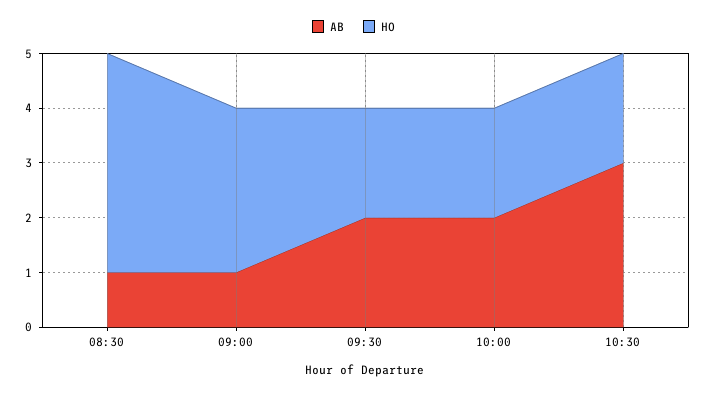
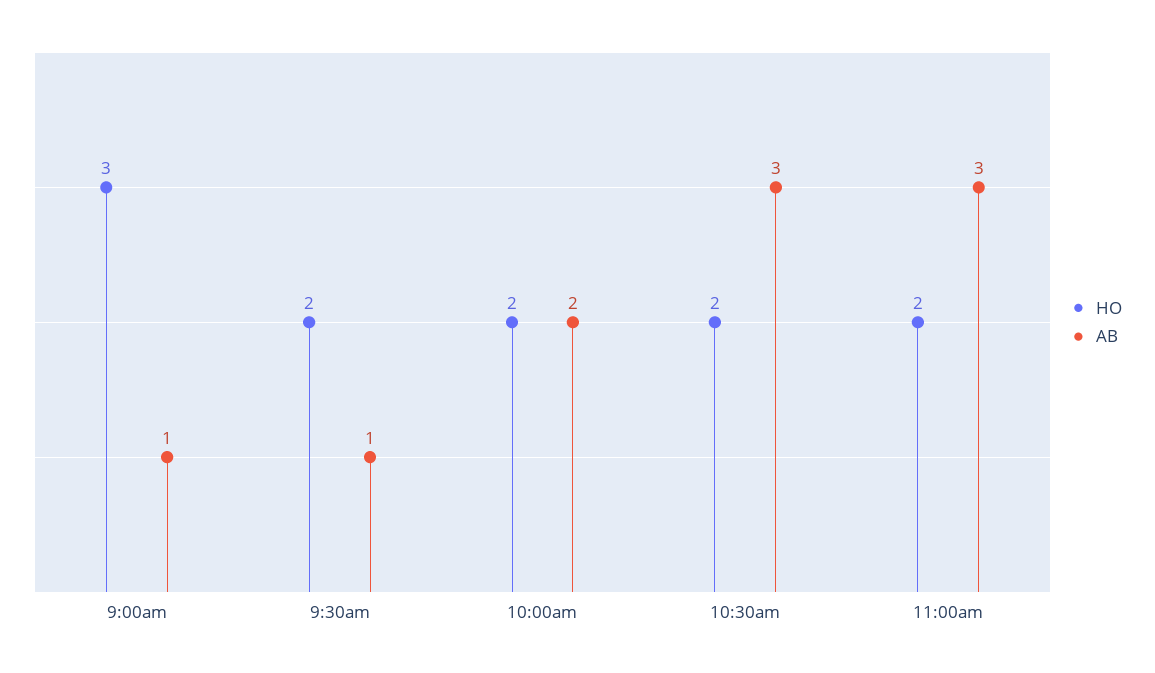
AB, 08:30: 1 -> none
HO, 08:30: 4 -> none
AB, 09:30: 2 -> 1
HO, 11:00am: none -> 2
AB, 11:00am: none -> 3

